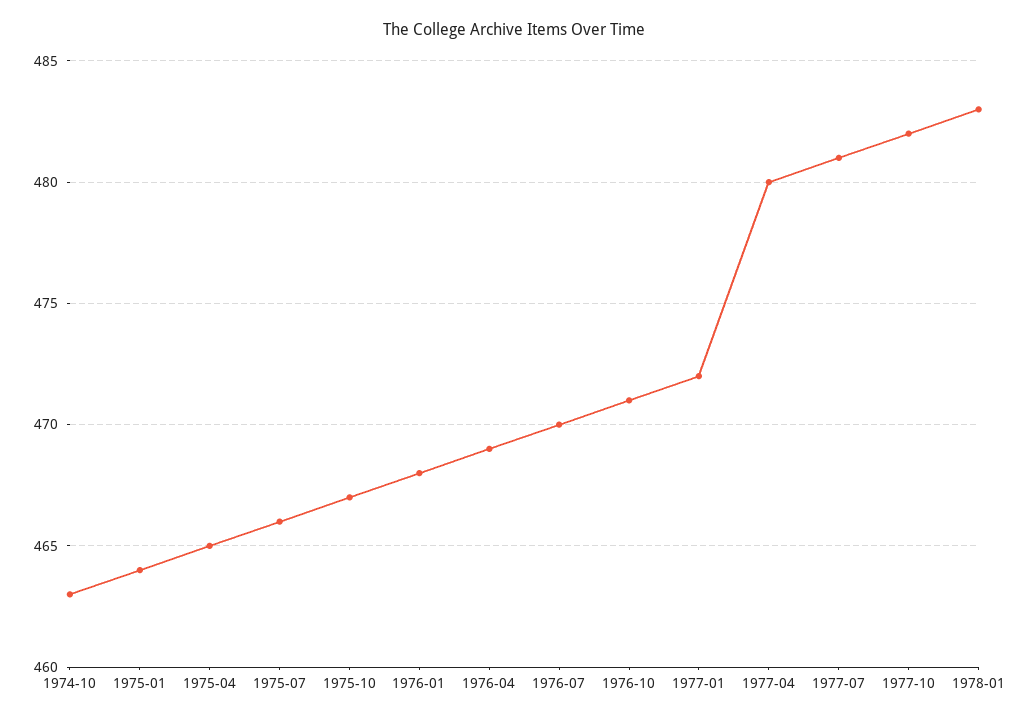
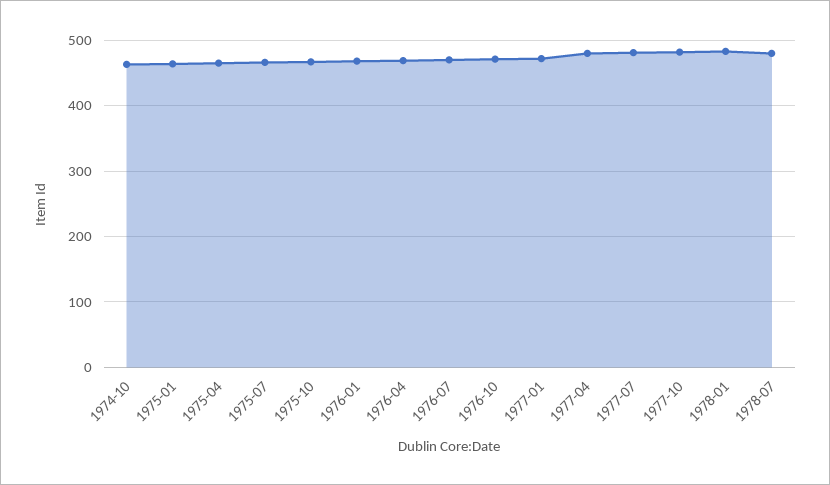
1978-07: none -> 480

